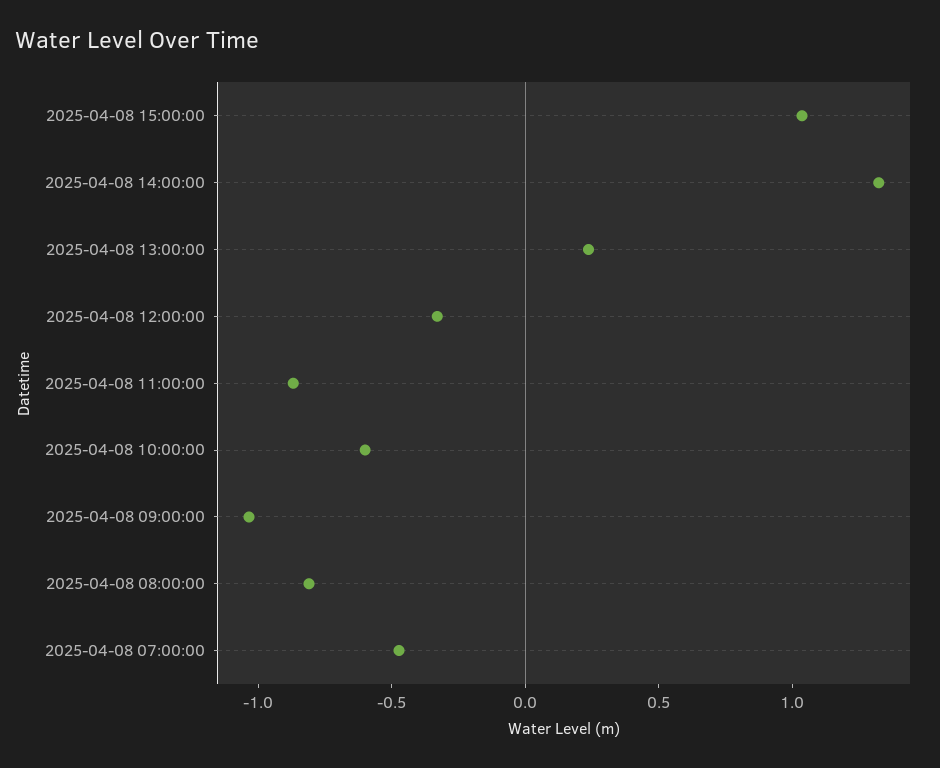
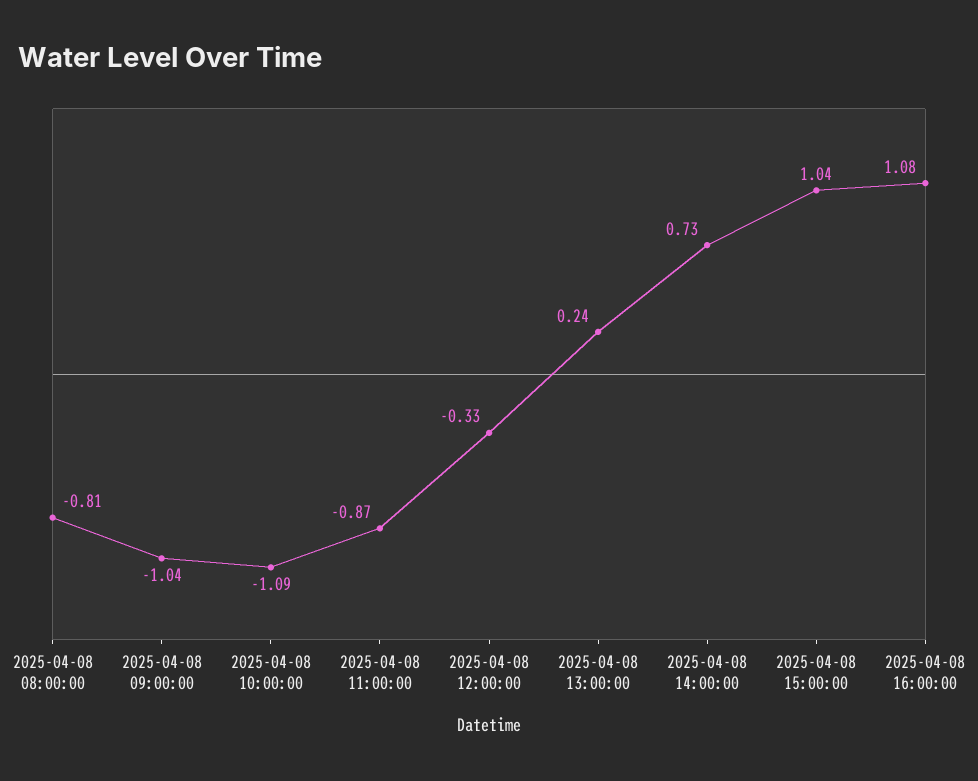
2025-04-08 14:00:00: 1.3 -> 0.73
2025-04-08 10:00:00: -0.6 -> -1.09
2025-04-08 07:00:00: -0.5 -> none
2025-04-08 16:00:00: none -> 1.08

